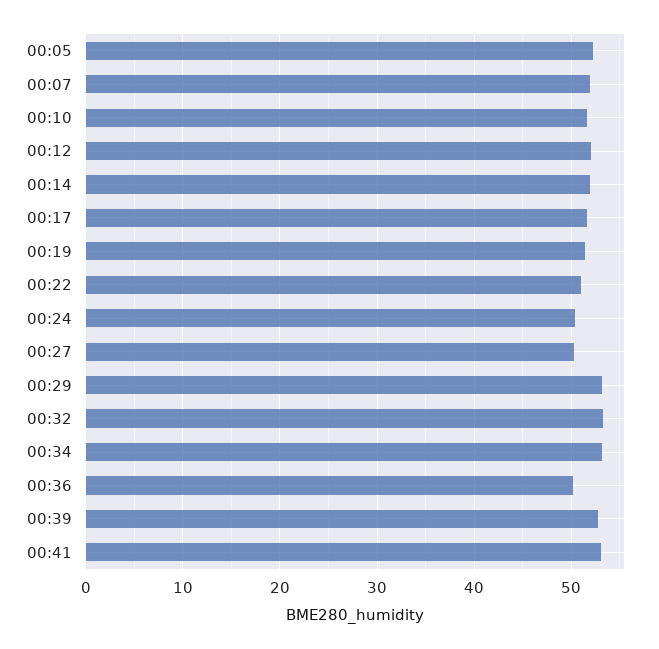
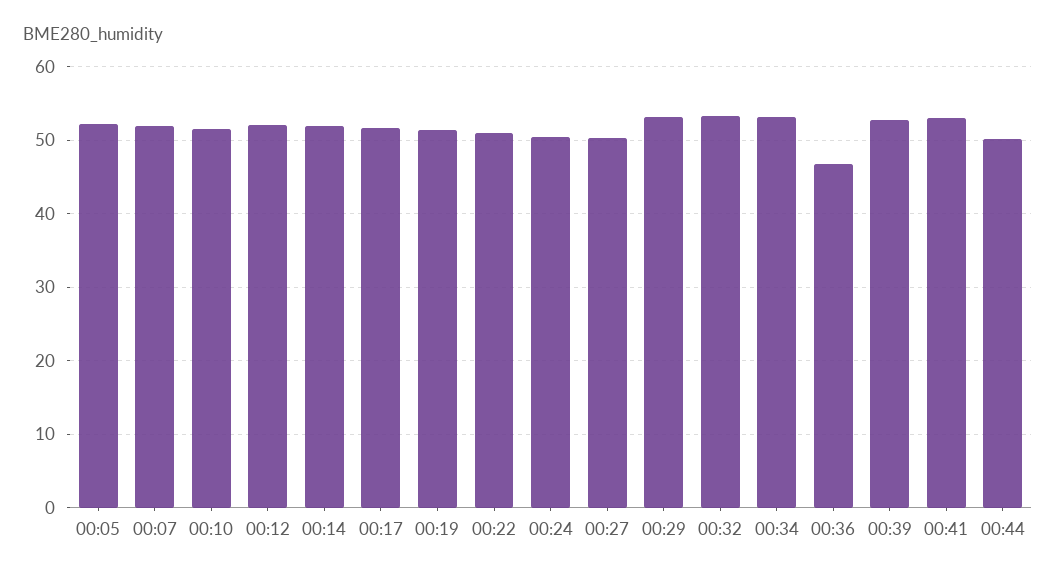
00:36: 50 -> 47
00:44: none -> 50

